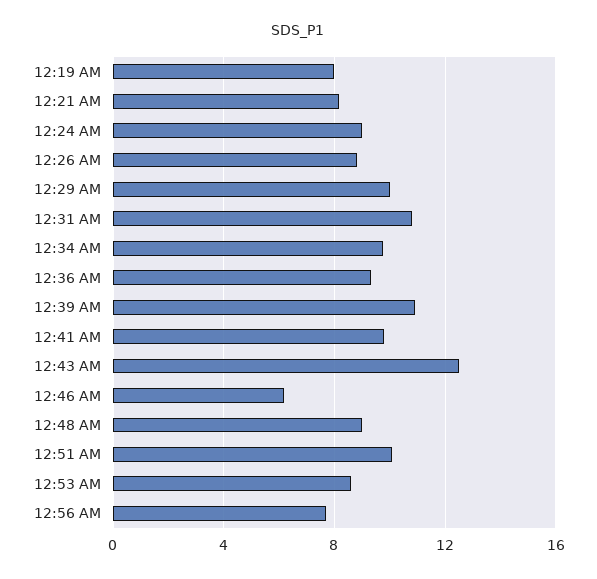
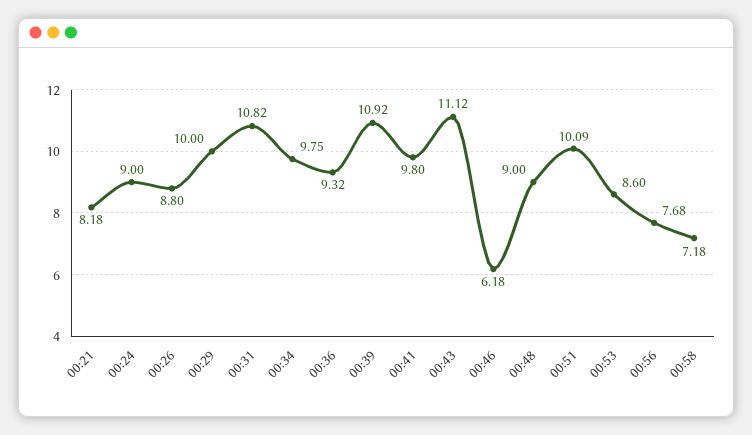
12:19 AM: 8 -> none
12:43 AM: 12.5 -> 11.12
00:58: none -> 7.18

